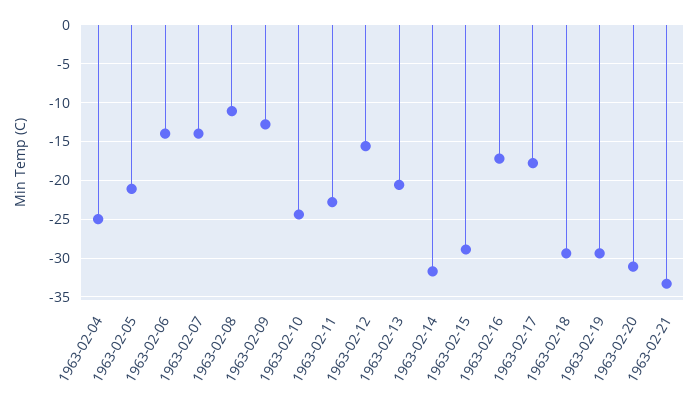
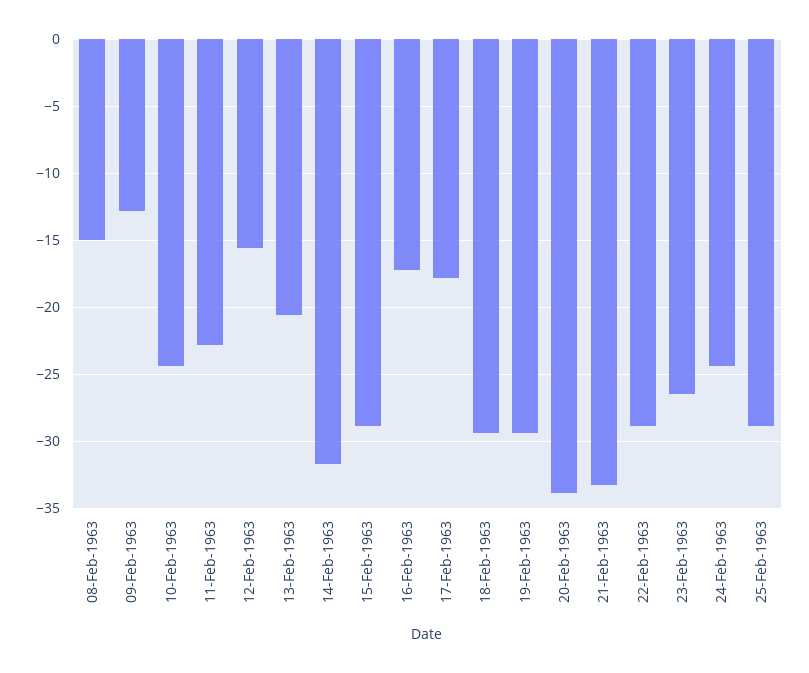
1963-02-04: -25 -> none
1963-02-05: -21 -> none
1963-02-06: -14 -> none
1963-02-07: -14 -> none
1963-02-08: -11 -> -15
1963-02-20: -31 -> -34
22-Feb-1963: none -> -29
23-Feb-1963: none -> -26.5
24-Feb-1963: none -> -24.5
25-Feb-1963: none -> -29

